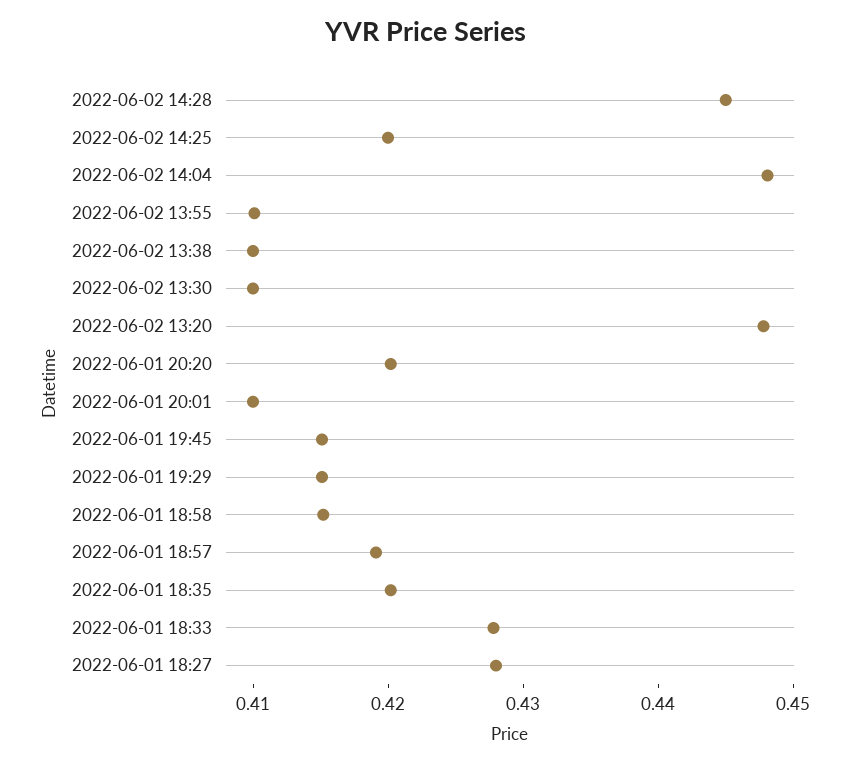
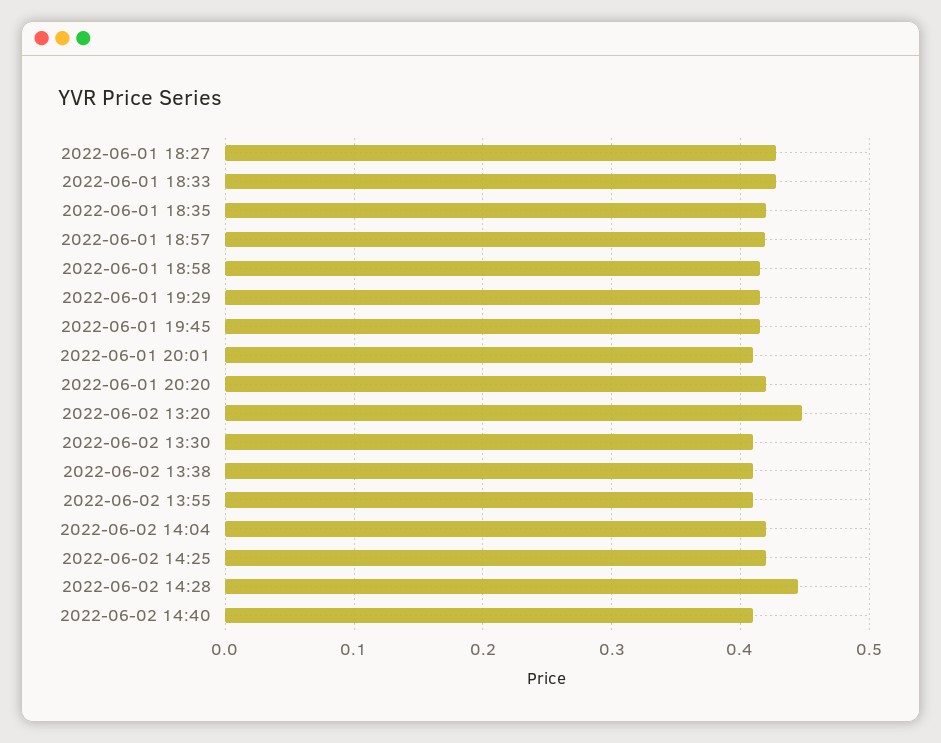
2022-06-02 14:04: 0.448 -> 0.42
2022-06-02 14:40: none -> 0.41

